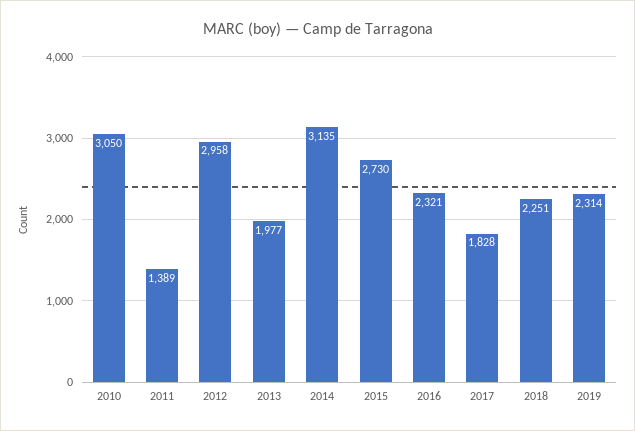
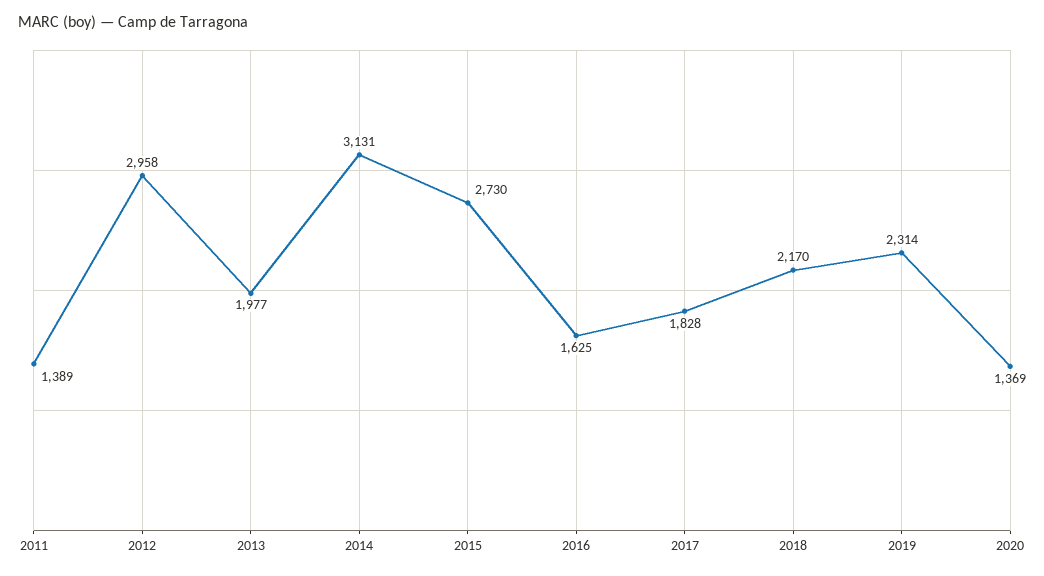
2010: 3050 -> none
2014: 3135 -> 3131
2016: 2321 -> 1625
2018: 2251 -> 2170
2020: none -> 1369

